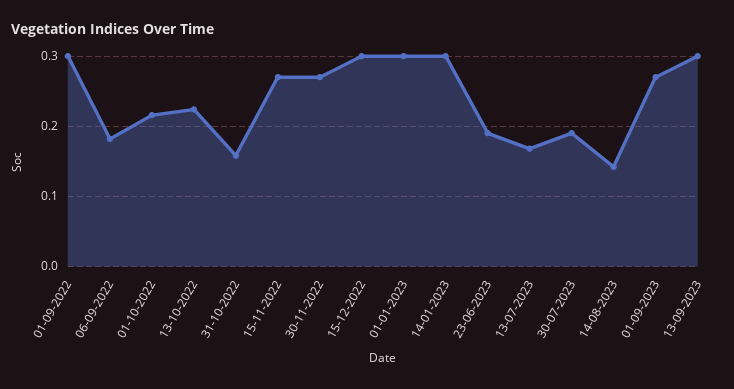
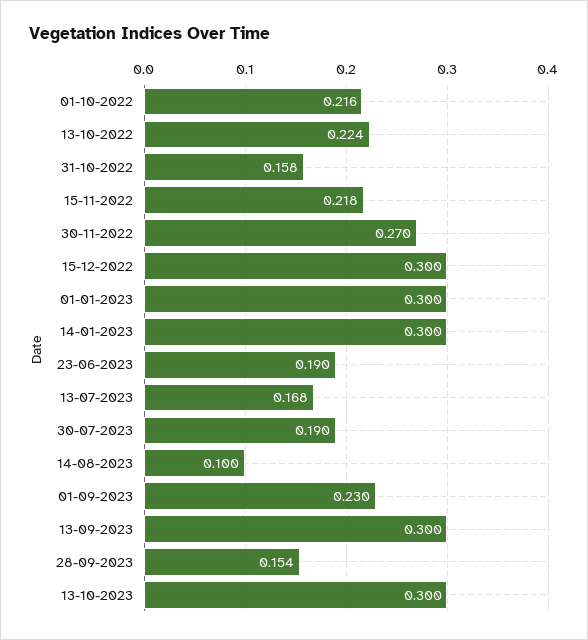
01-09-2022: 0.3 -> none
06-09-2022: 0.18 -> none
15-11-2022: 0.27 -> 0.218
14-08-2023: 0.14 -> 0.1
01-09-2023: 0.27 -> 0.23
28-09-2023: none -> 0.154
13-10-2023: none -> 0.3

